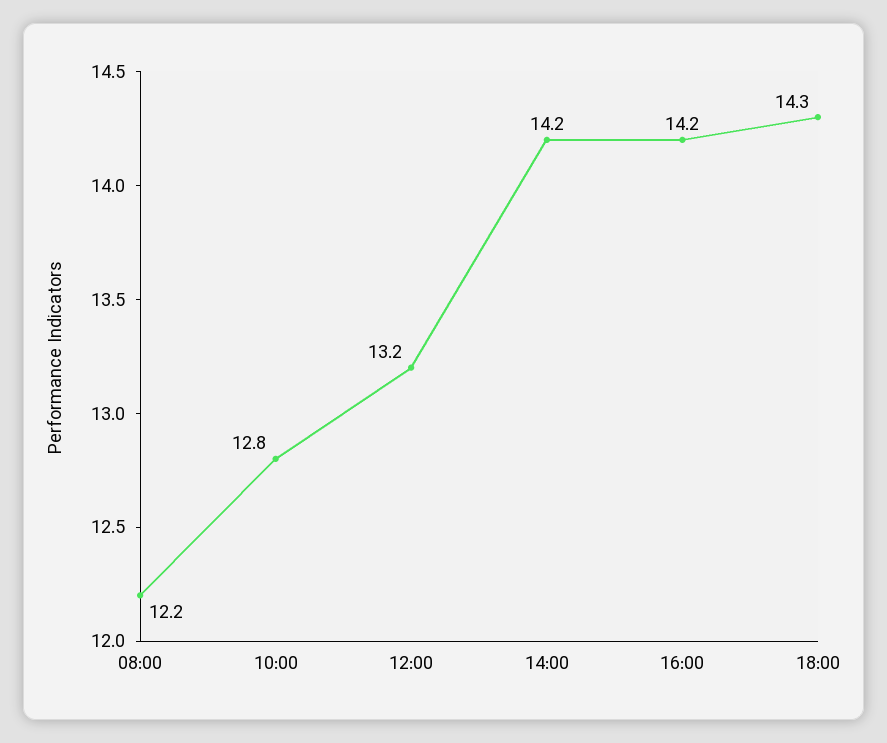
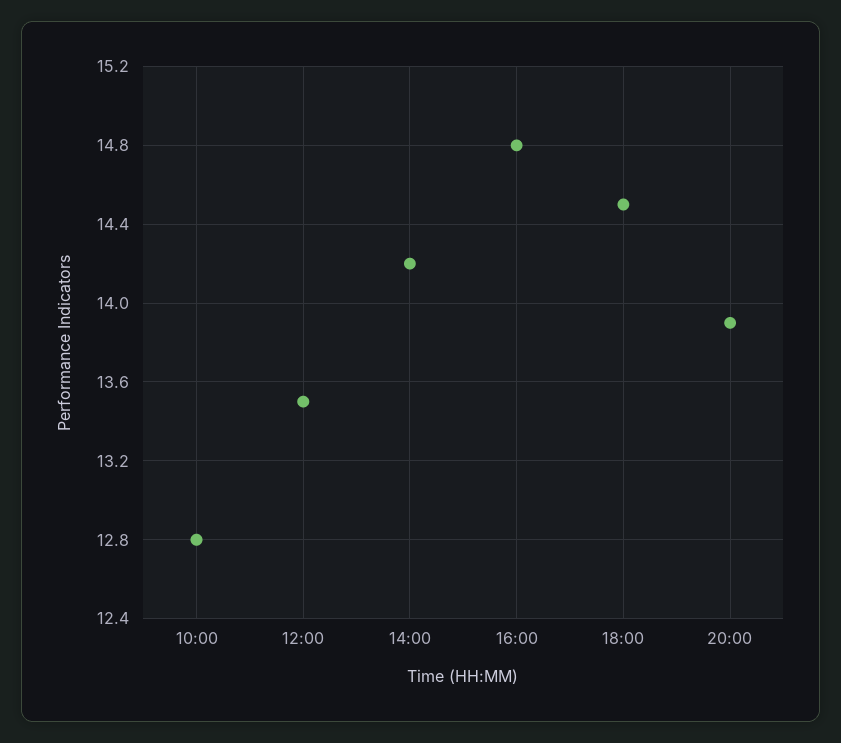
08:00: 12.2 -> none
12:00: 13.2 -> 13.5
16:00: 14.2 -> 14.8
18:00: 14.3 -> 14.5
20:00: none -> 13.9

